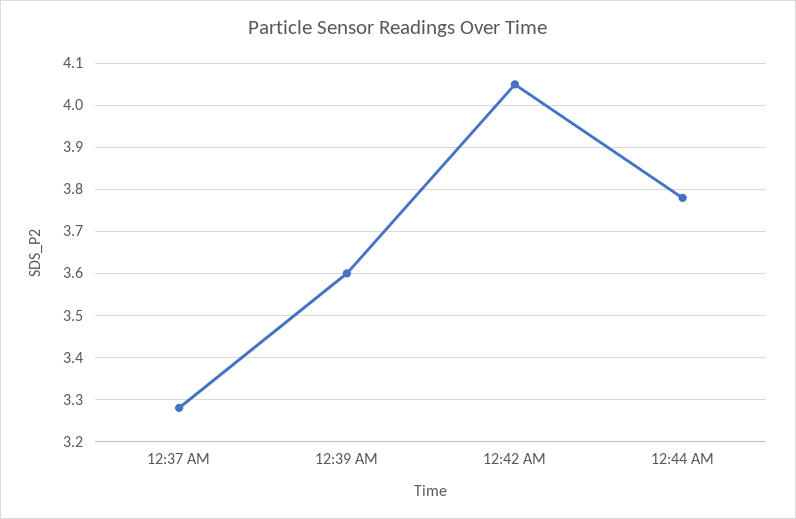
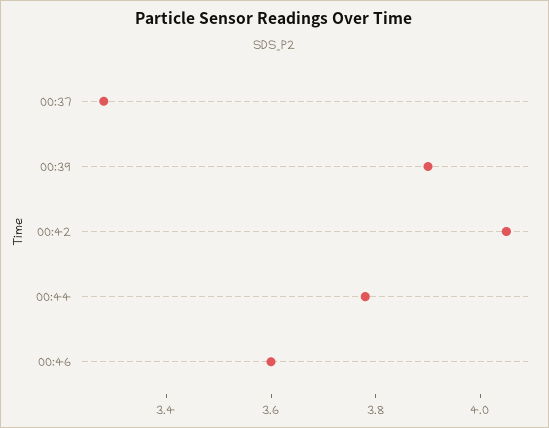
12:39 AM: 3.6 -> 3.9
00:46: none -> 3.6

